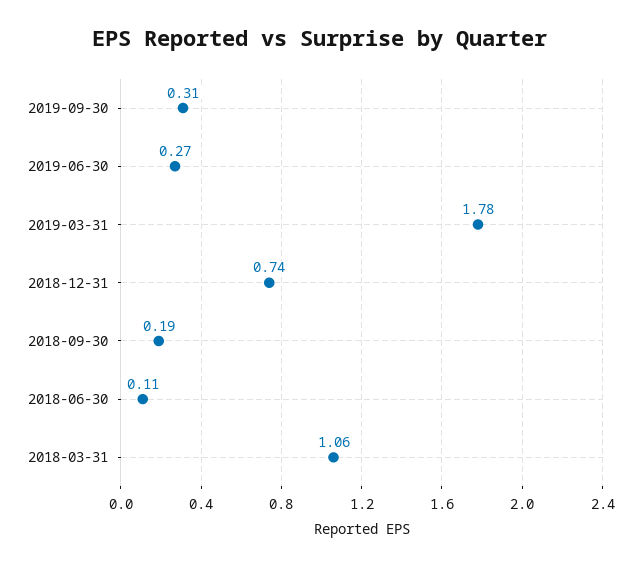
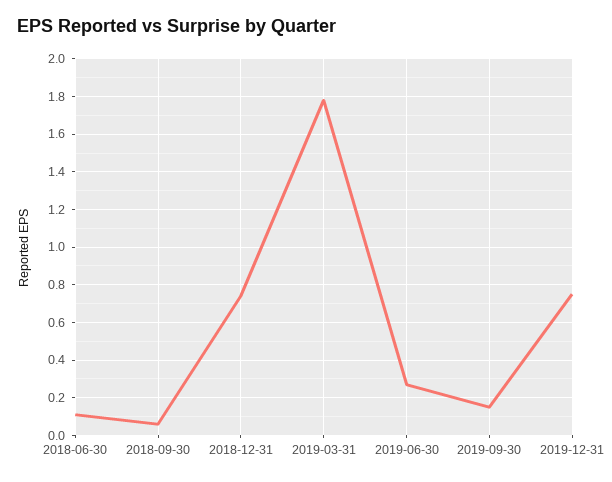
2019-09-30: 0.31 -> 0.15
2018-09-30: 0.19 -> 0.05
2018-03-31: 1.06 -> none
2019-12-31: none -> 0.75

